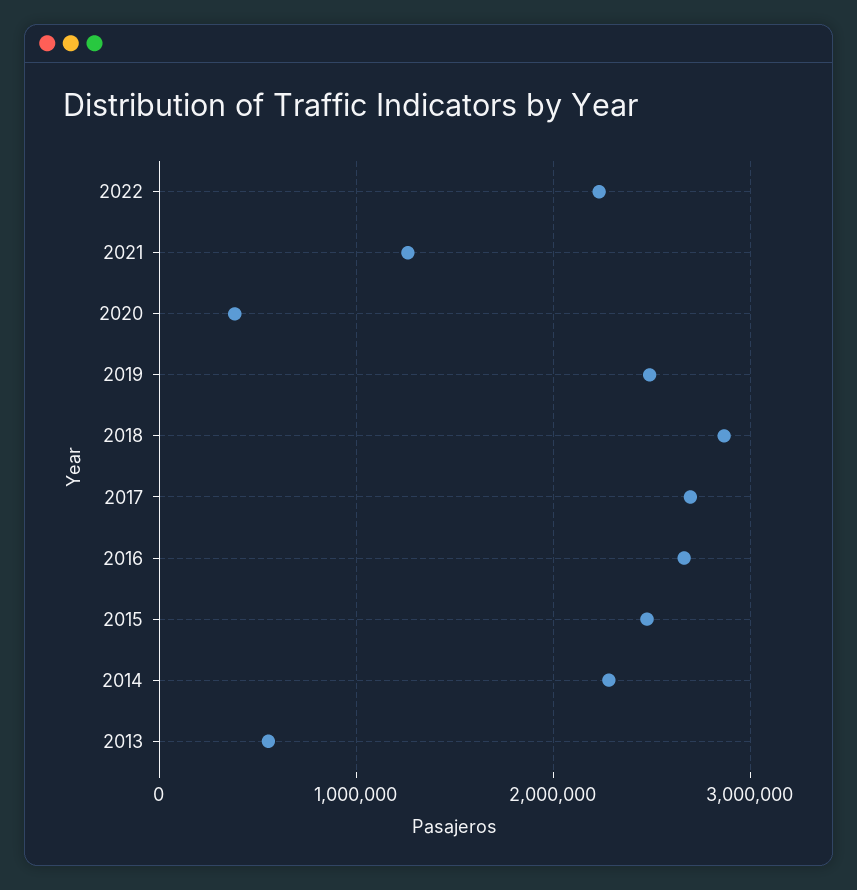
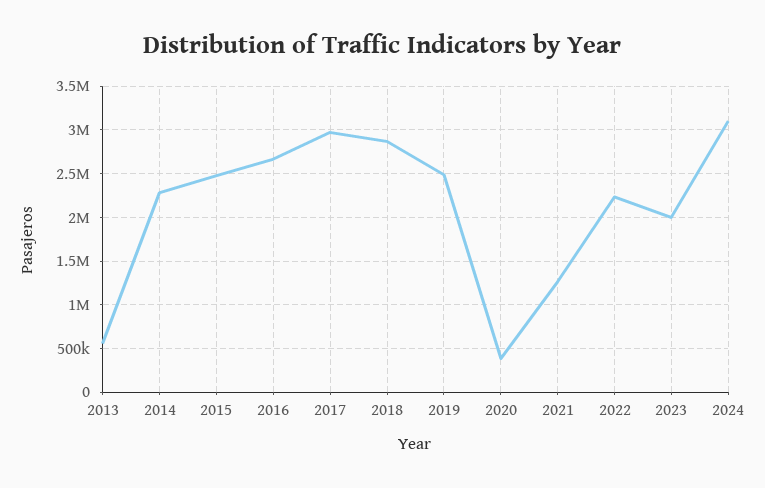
2017: 2700000 -> 3000000
2023: none -> 2000000
2024: none -> 3100000

